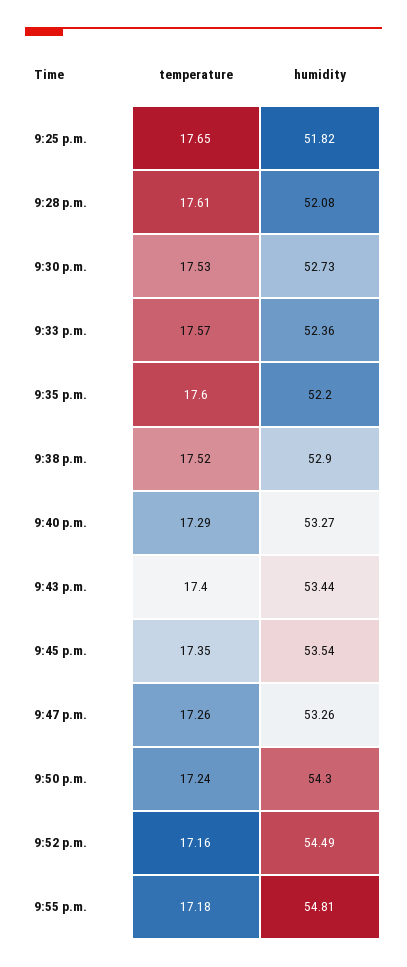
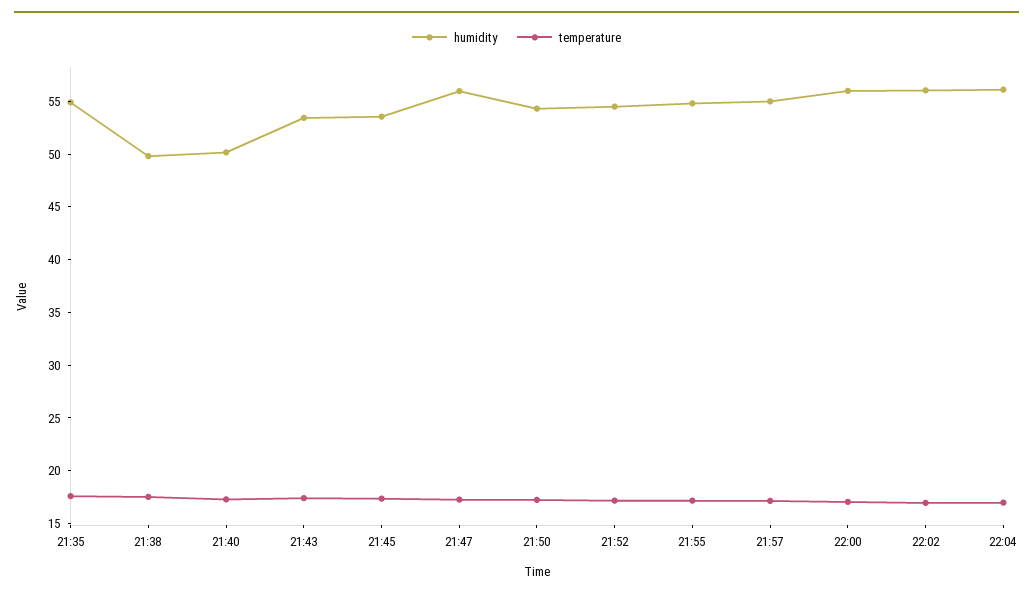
temperature, 9:25 p.m.: 17.65 -> none
humidity, 9:25 p.m.: 51.82 -> none
temperature, 9:28 p.m.: 17.61 -> none
humidity, 9:28 p.m.: 52.08 -> none
temperature, 9:30 p.m.: 17.53 -> none
humidity, 9:30 p.m.: 52.73 -> none
temperature, 9:33 p.m.: 17.57 -> none
humidity, 9:33 p.m.: 52.36 -> none
humidity, 9:35 p.m.: 52.2 -> 55
humidity, 9:38 p.m.: 52.9 -> 50
humidity, 9:40 p.m.: 53.27 -> 50
humidity, 9:47 p.m.: 53.26 -> 56
humidity, 21:57: none -> 55
temperature, 21:57: none -> 17
humidity, 22:00: none -> 56
temperature, 22:00: none -> 17
humidity, 22:02: none -> 56
temperature, 22:02: none -> 17
humidity, 22:04: none -> 56
temperature, 22:04: none -> 17

